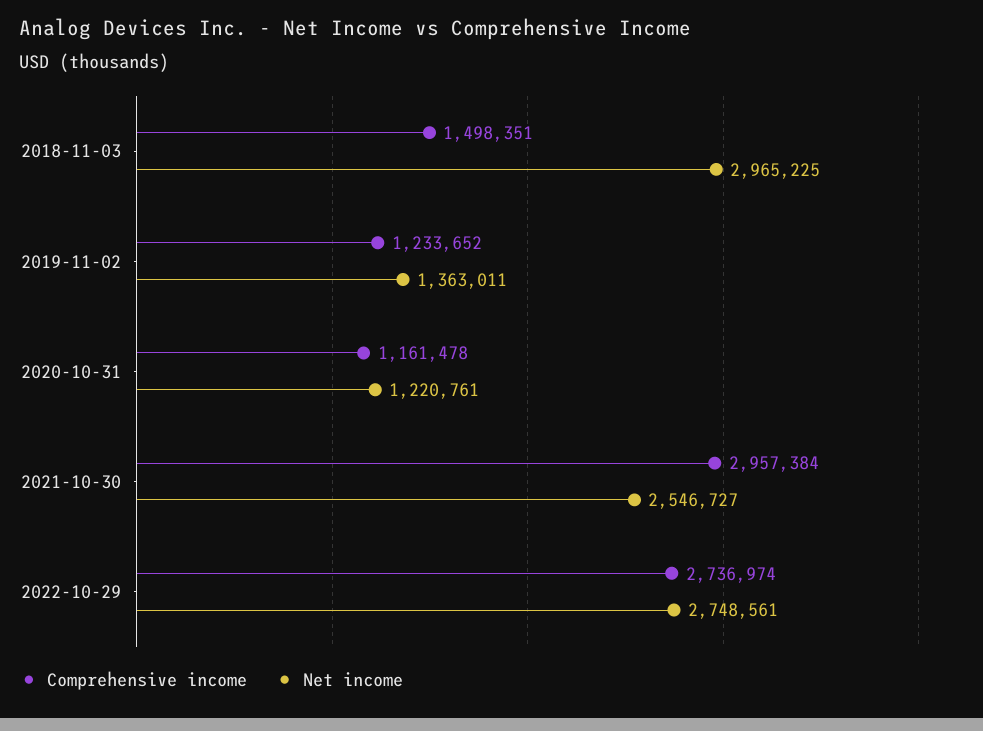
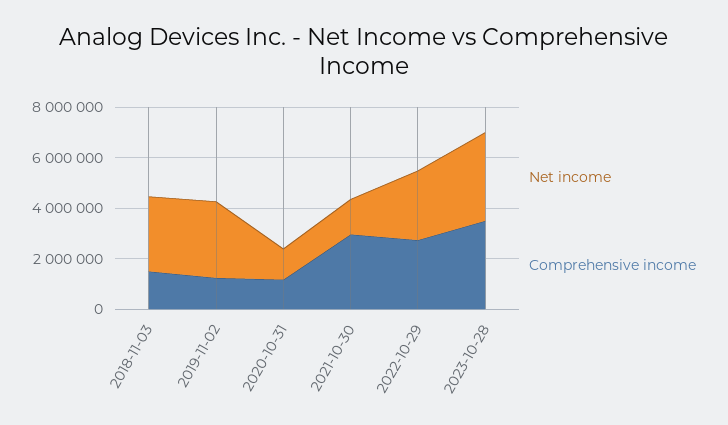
Net income, 2019-11-02: 1363011 -> 3000000
Net income, 2021-10-30: 2546727 -> 1500000
Net income, 2023-10-28: none -> 3500000
Comprehensive income, 2023-10-28: none -> 3500000

